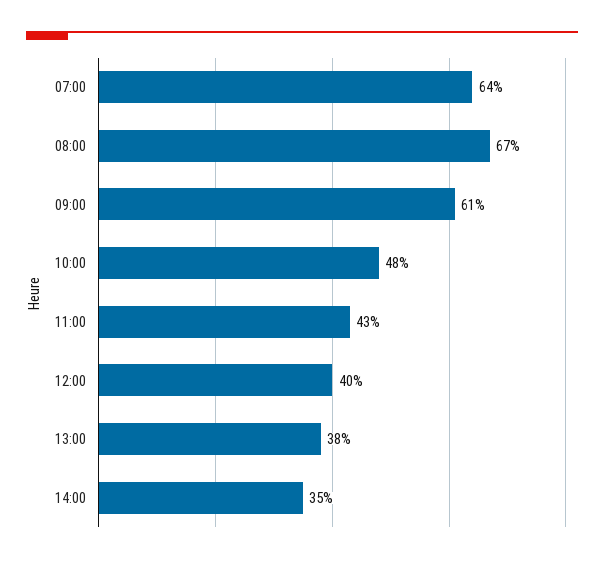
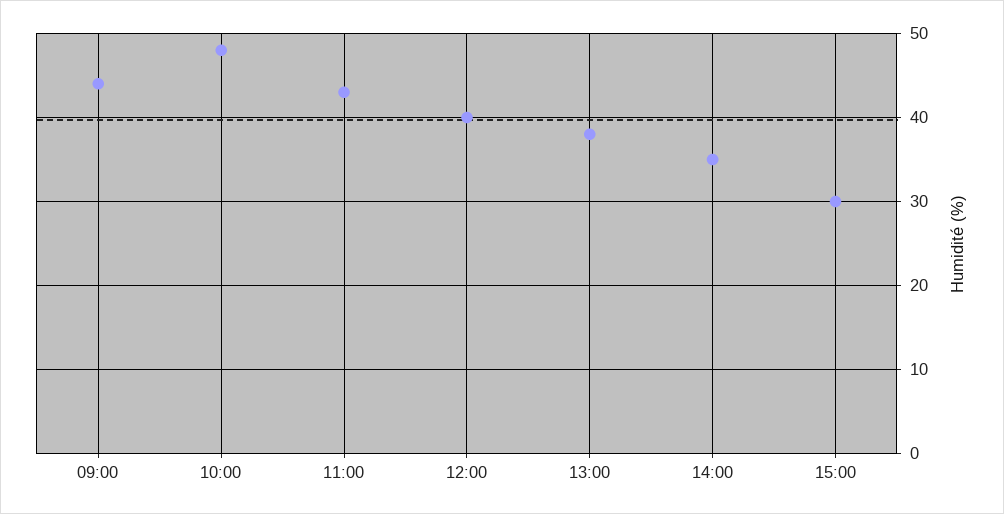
07:00: 64 -> none
08:00: 67 -> none
09:00: 61 -> 44
15:00: none -> 30

